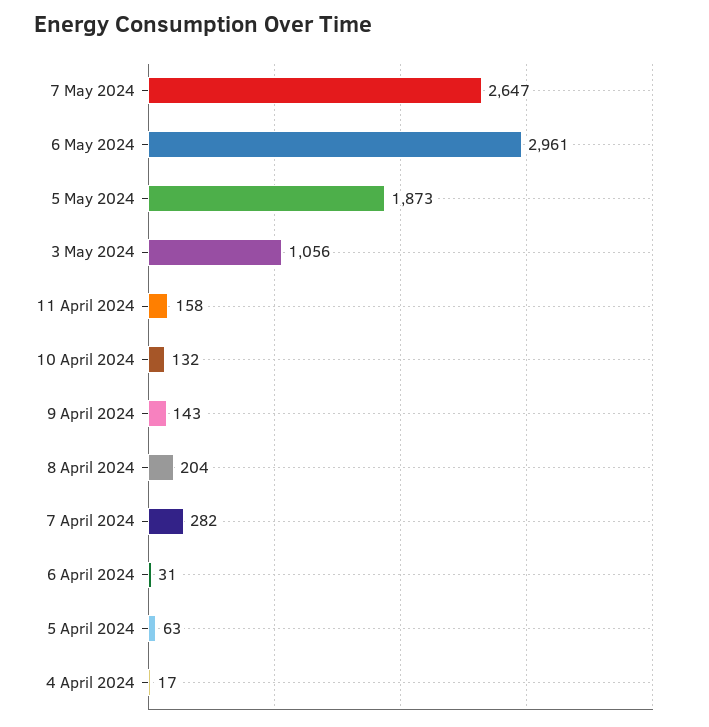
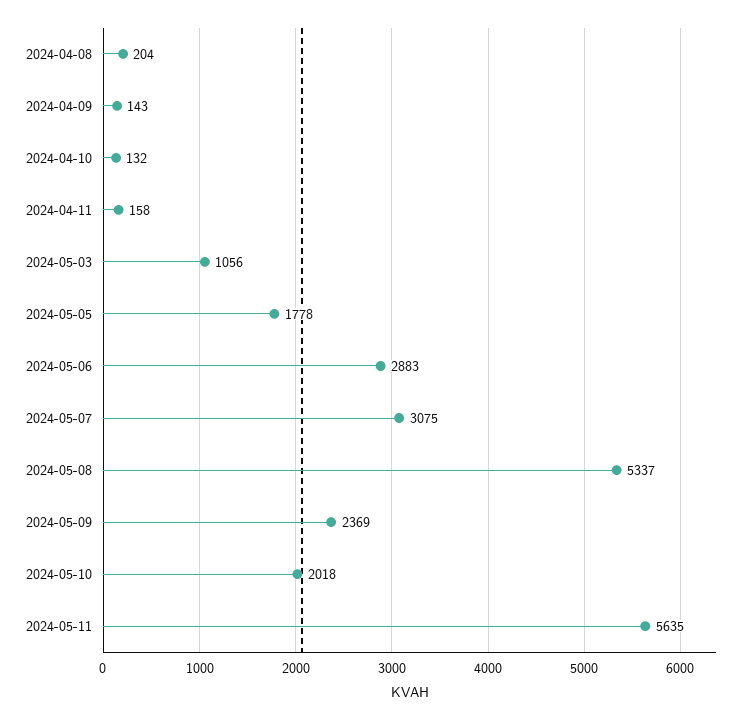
7 May 2024: 2647 -> 3075
6 May 2024: 2961 -> 2883
5 May 2024: 1873 -> 1778
7 April 2024: 282 -> none
6 April 2024: 31 -> none
5 April 2024: 63 -> none
4 April 2024: 17 -> none
2024-05-08: none -> 5337
2024-05-09: none -> 2369
2024-05-10: none -> 2018
2024-05-11: none -> 5635

